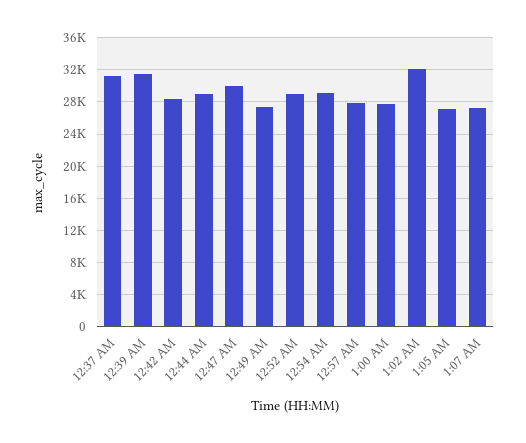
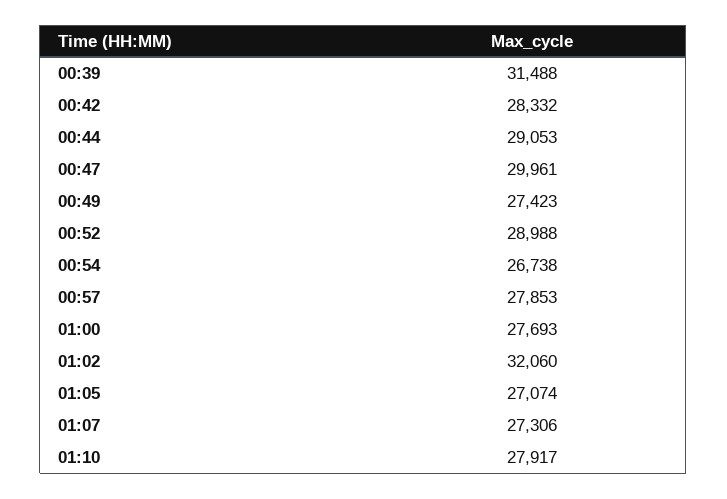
12:37 AM: 31000 -> none
12:54 AM: 29000 -> 26738
01:10: none -> 27917

